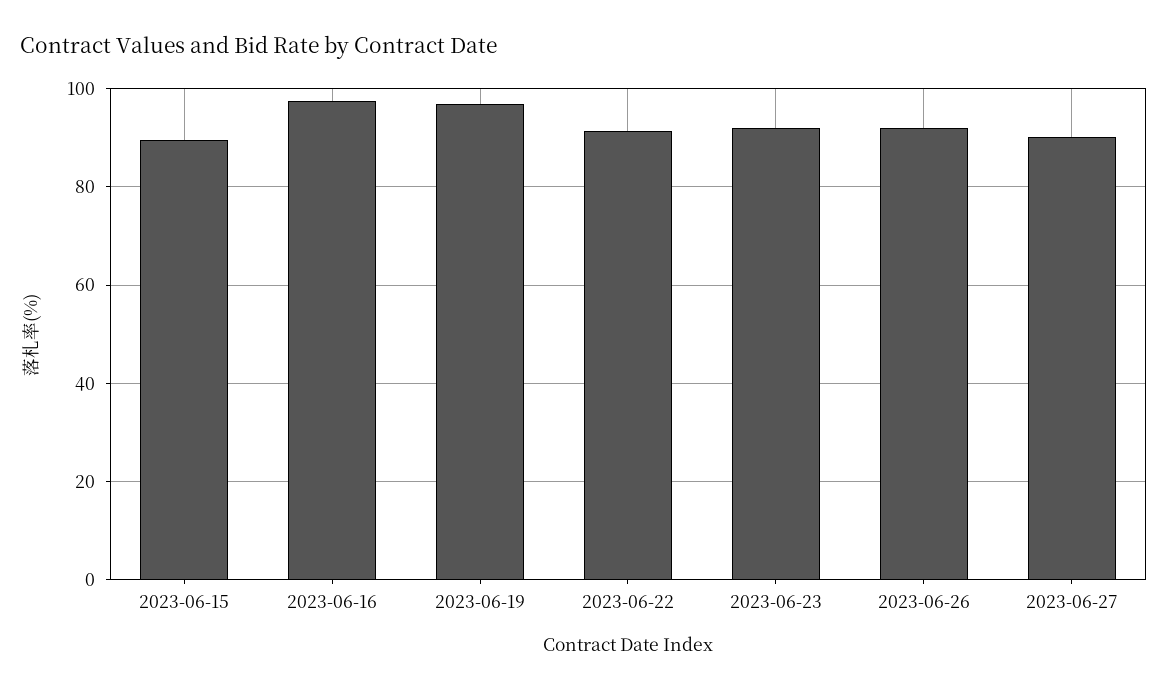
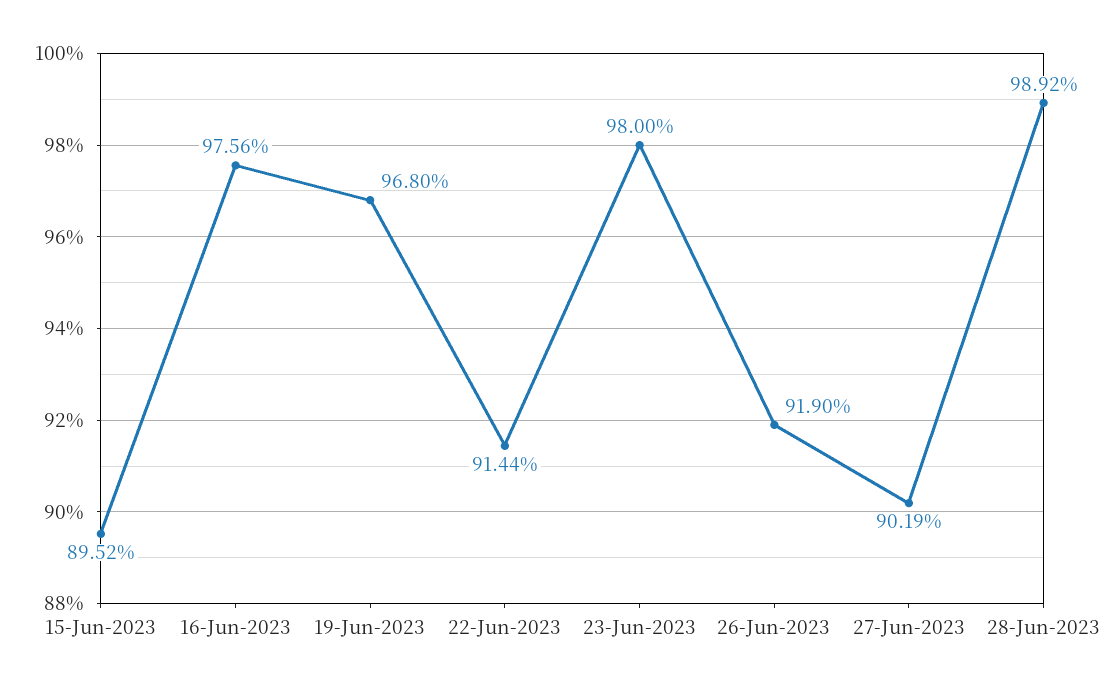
2023-06-23: 92 -> 98
28-Jun-2023: none -> 98.92

